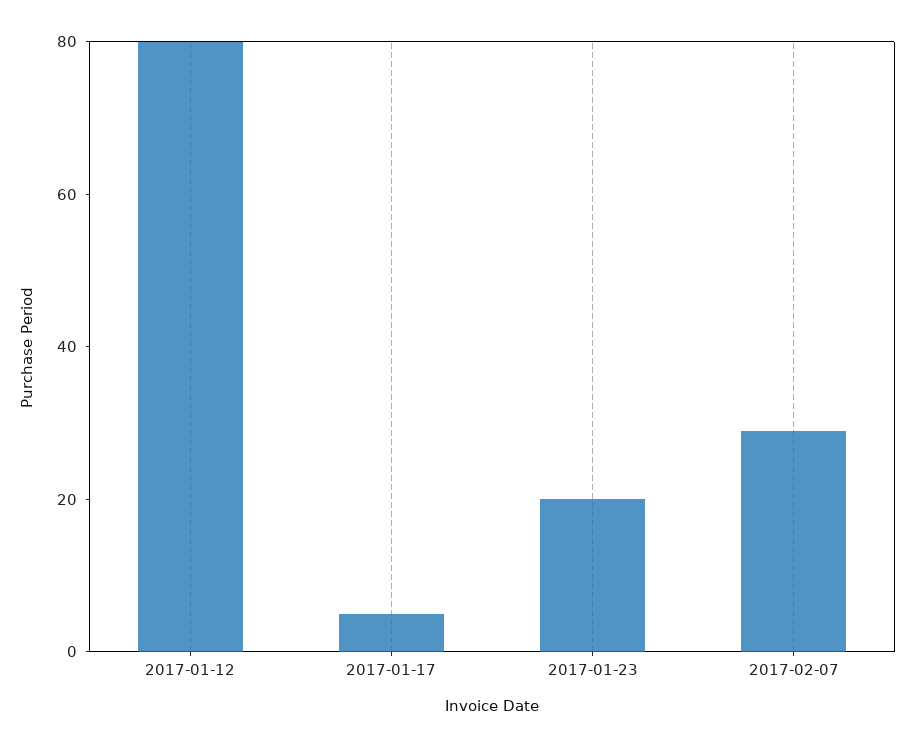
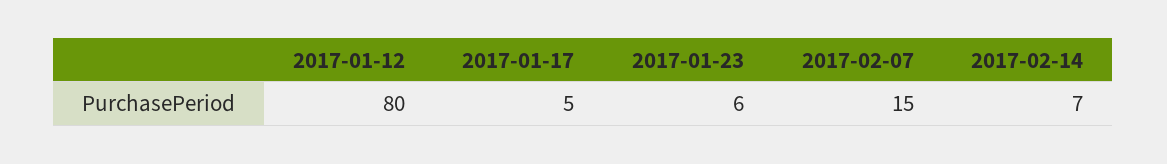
2017-01-23: 20 -> 6
2017-02-07: 30 -> 15
2017-02-14: none -> 7

